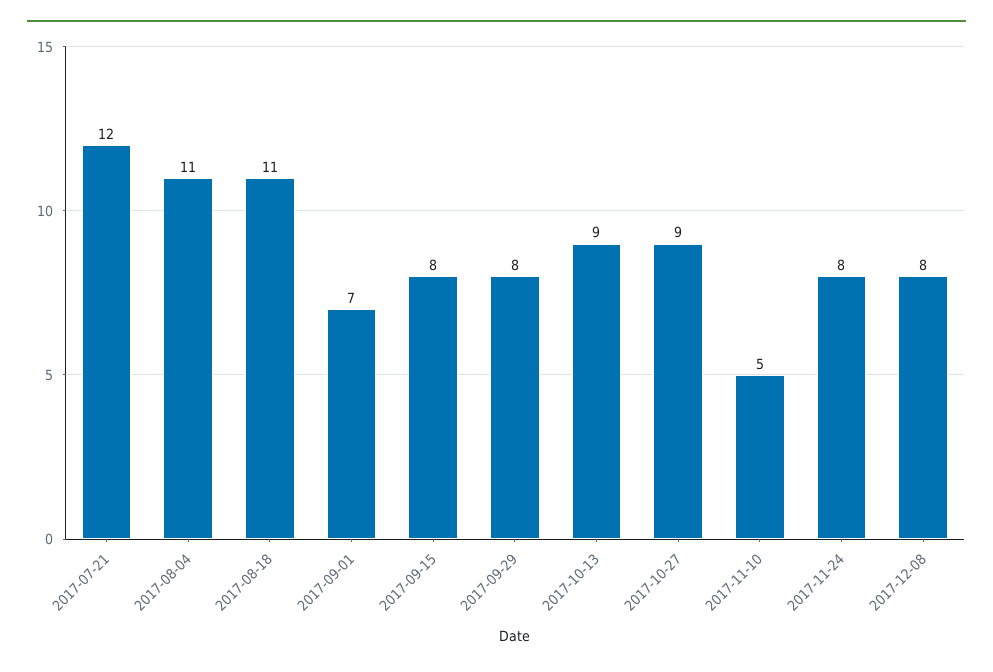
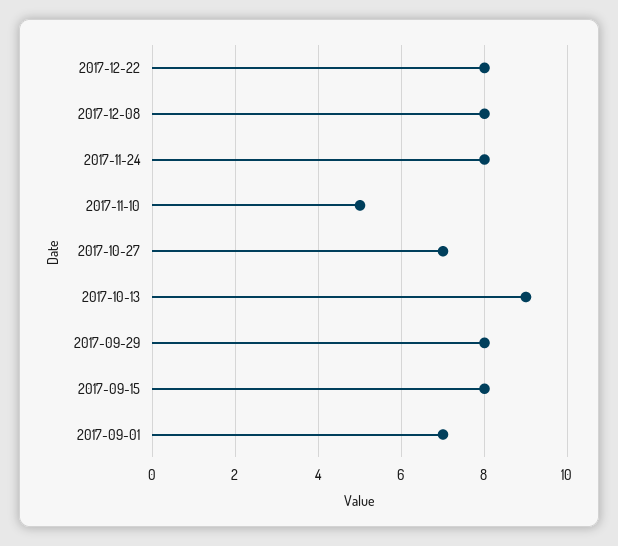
2017-07-21: 12 -> none
2017-08-04: 11 -> none
2017-08-18: 11 -> none
2017-10-27: 9 -> 7
2017-12-22: none -> 8

